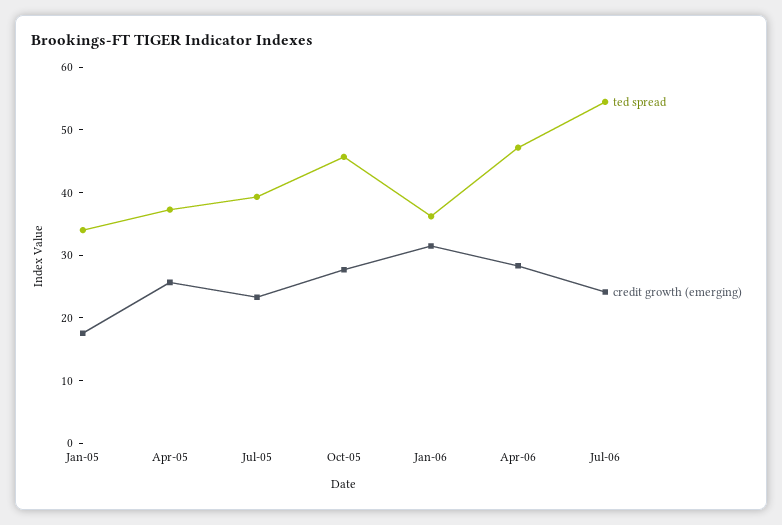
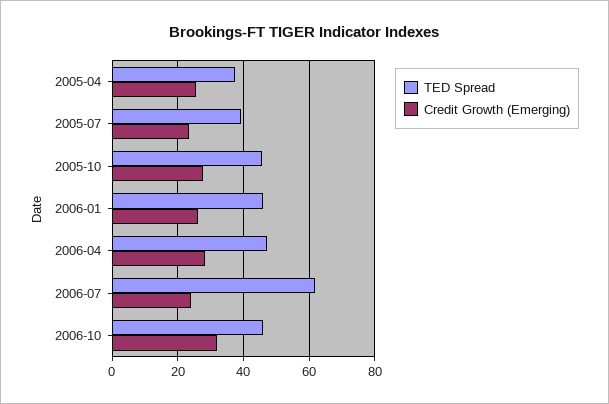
ted spread, Jan-05: 34 -> none
credit growth (emerging), Jan-05: 18 -> none
ted spread, Jan-06: 36 -> 46
credit growth (emerging), Jan-06: 32 -> 26
ted spread, Jul-06: 54 -> 62
ted spread, 2006-10: none -> 46
credit growth (emerging), 2006-10: none -> 32

